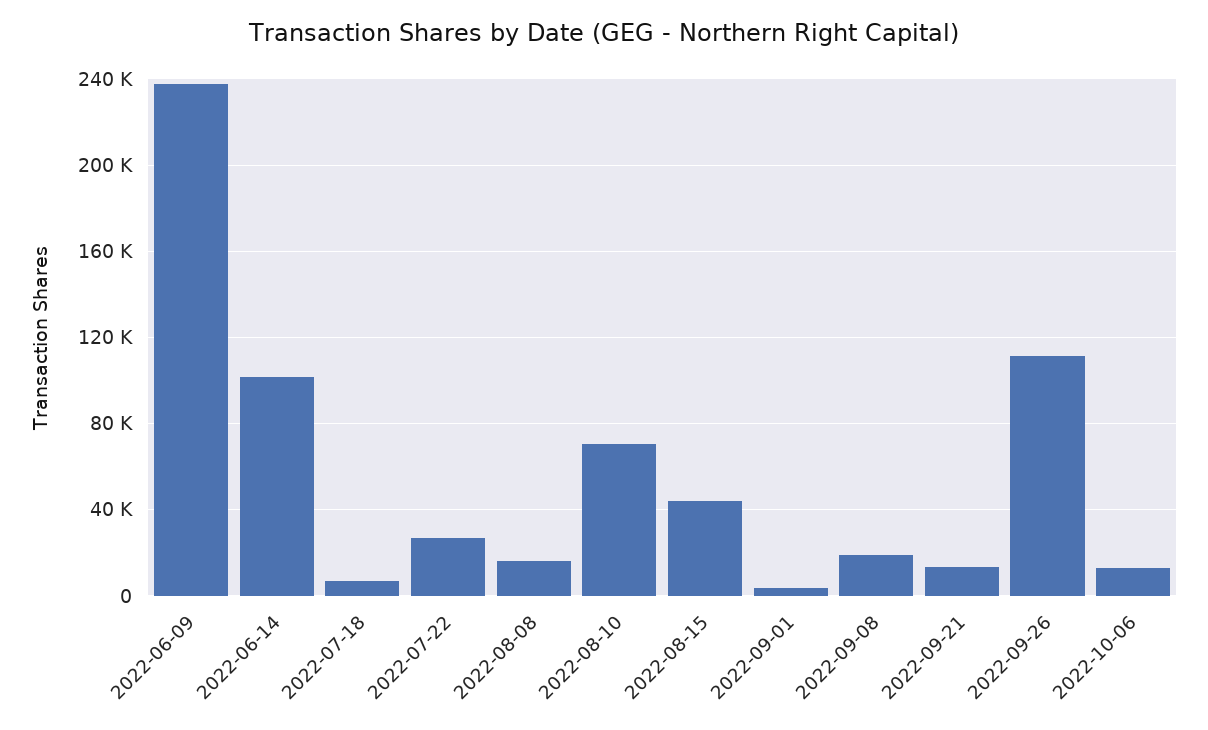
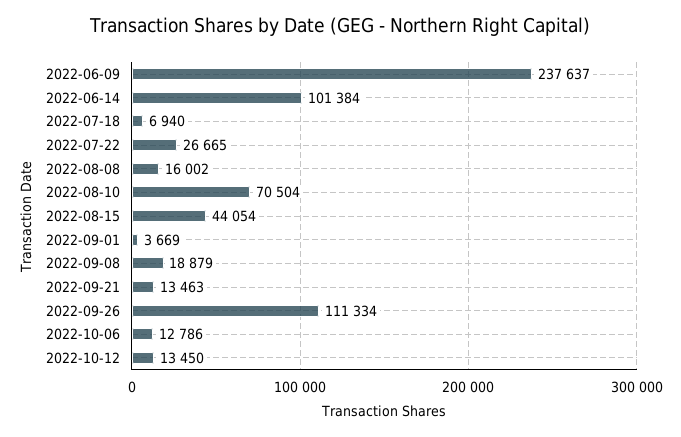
2022-10-12: none -> 13450

